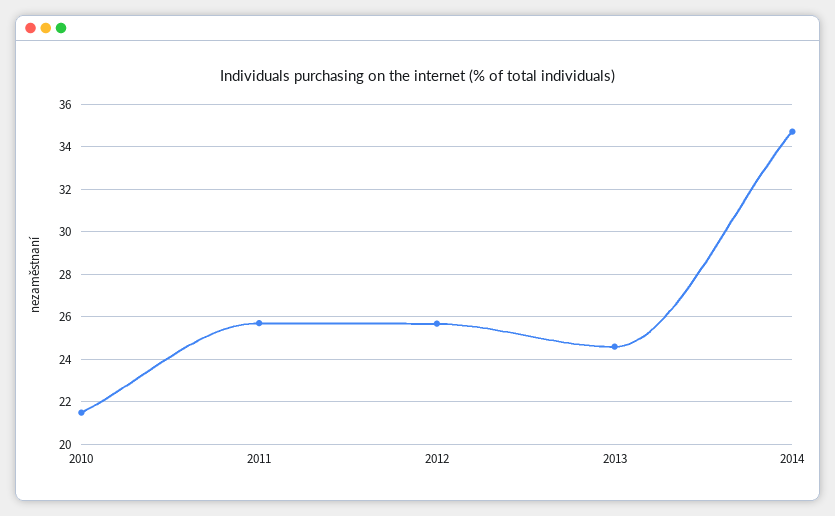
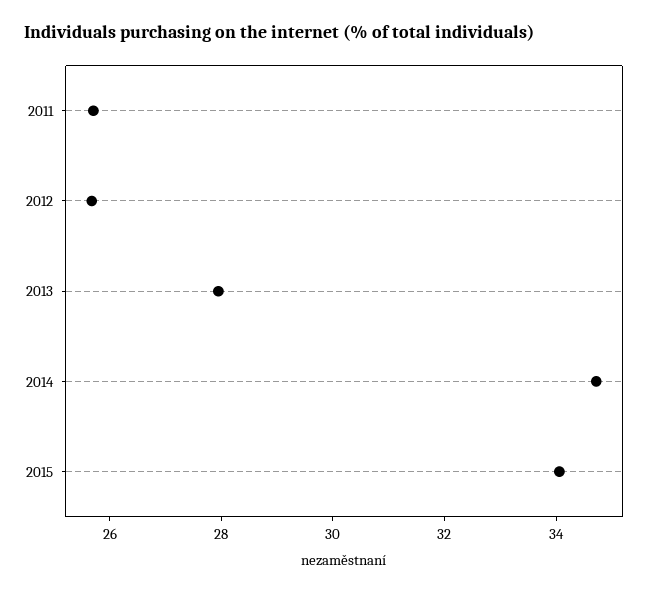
2010: 21.5 -> none
2013: 24.5 -> 28
2015: none -> 34

